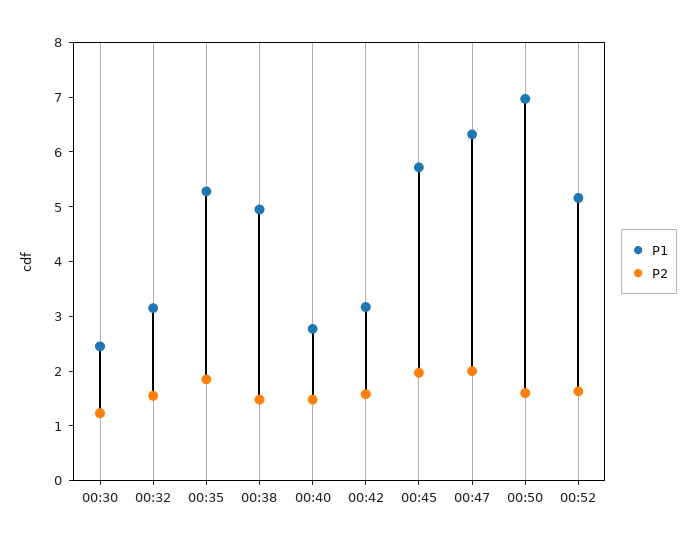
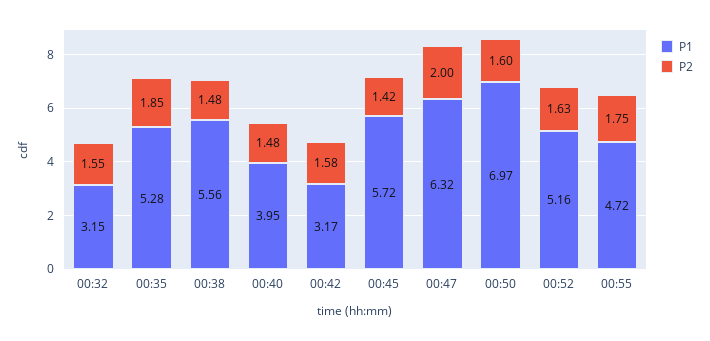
P1, 00:30: 2.4 -> none
P2, 00:30: 1.2 -> none
P1, 00:38: 5 -> 5.56
P1, 00:40: 2.8 -> 3.95
P2, 00:45: 2 -> 1.42
P1, 00:55: none -> 4.72
P2, 00:55: none -> 1.75

